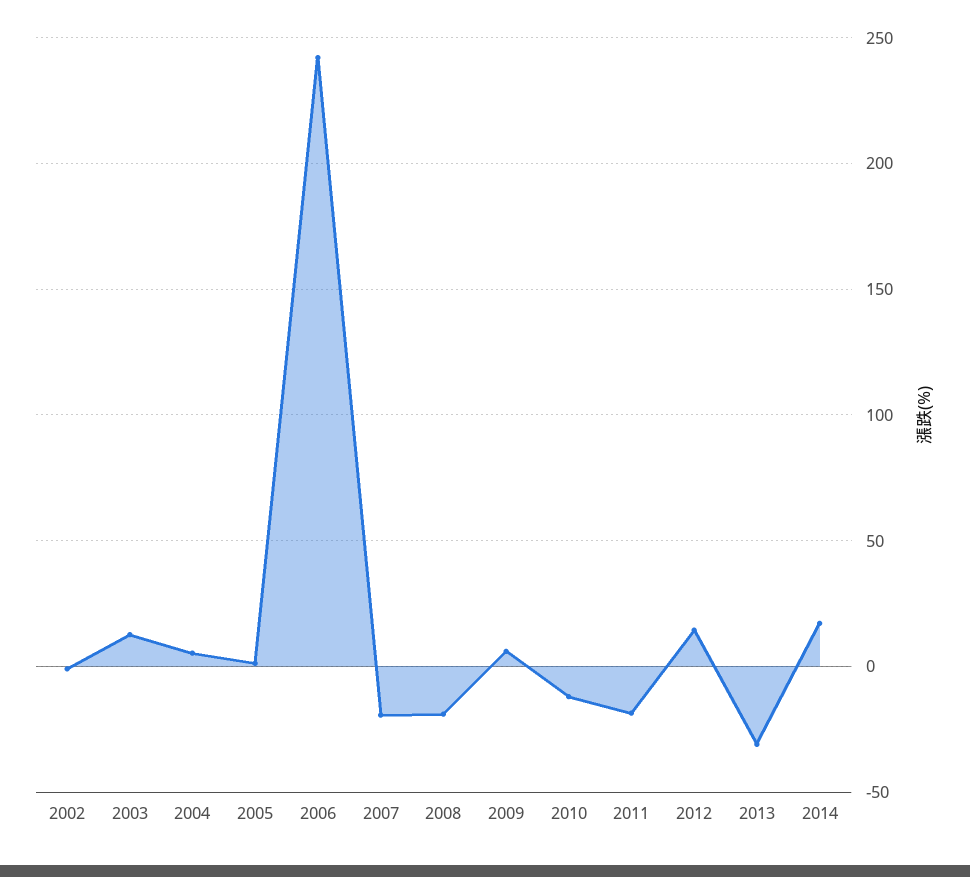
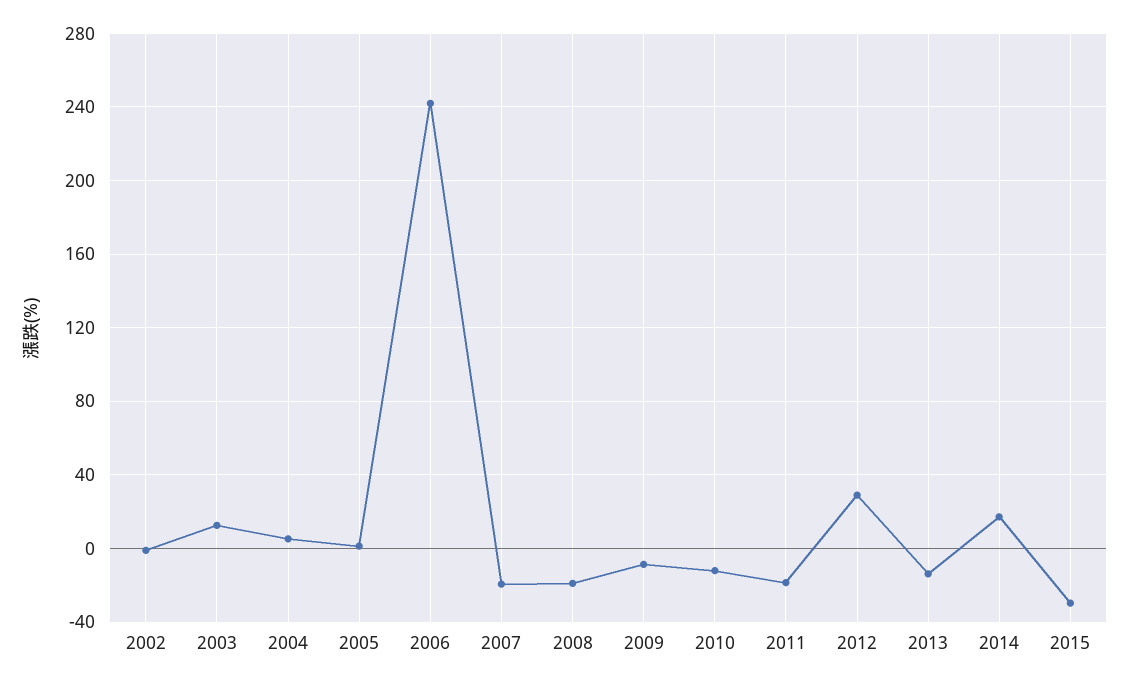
2009: 5 -> -10
2012: 15 -> 30
2013: -30 -> -15
2015: none -> -30

